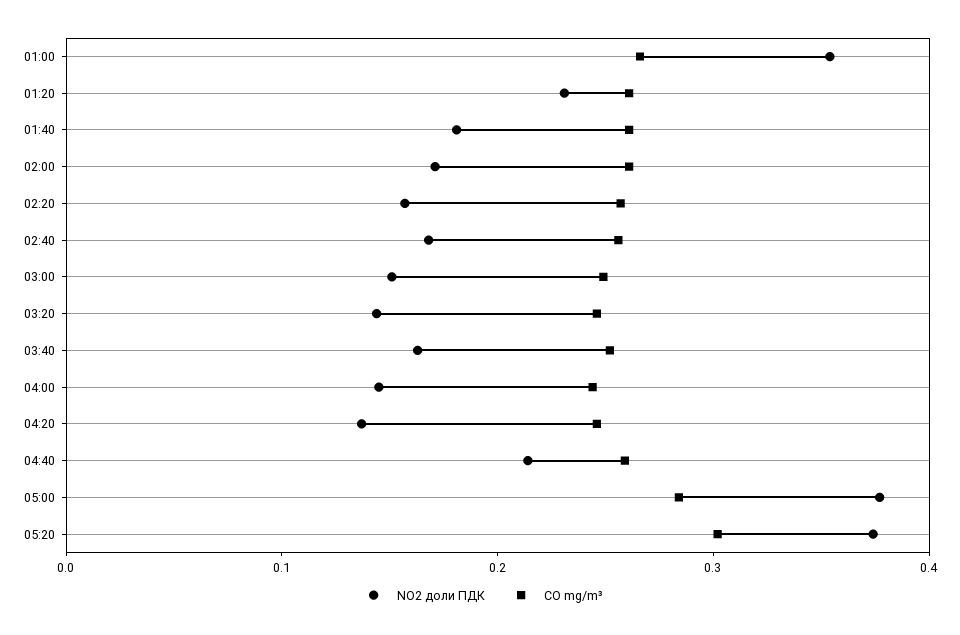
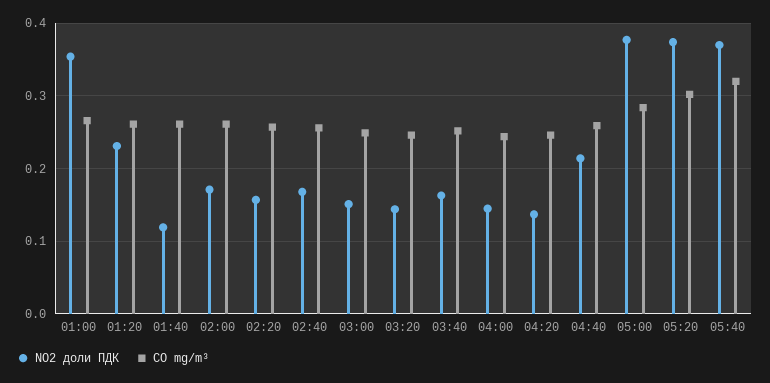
NO2 доли ПДК, 01:40: 0.18 -> 0.12
NO2 доли ПДК, 05:40: none -> 0.37
CO mg/m³, 05:40: none -> 0.32

